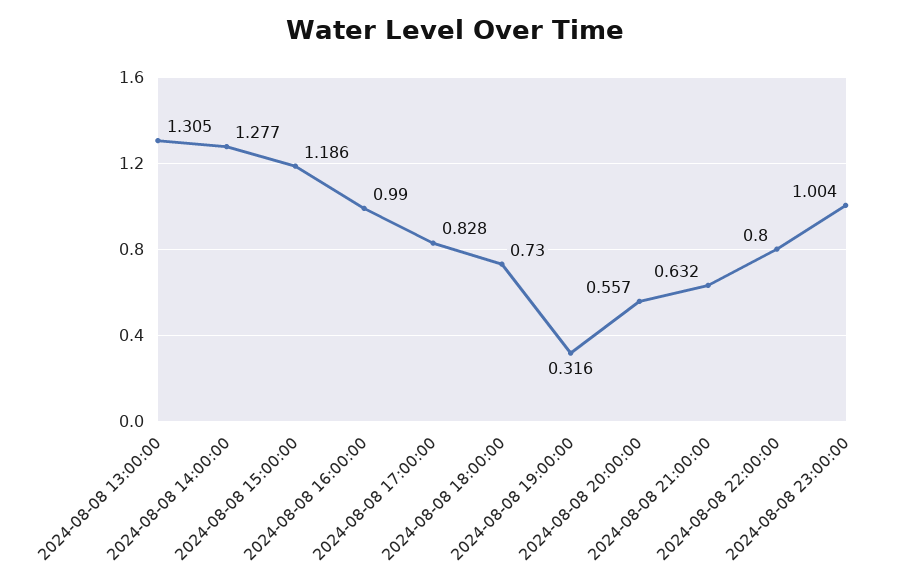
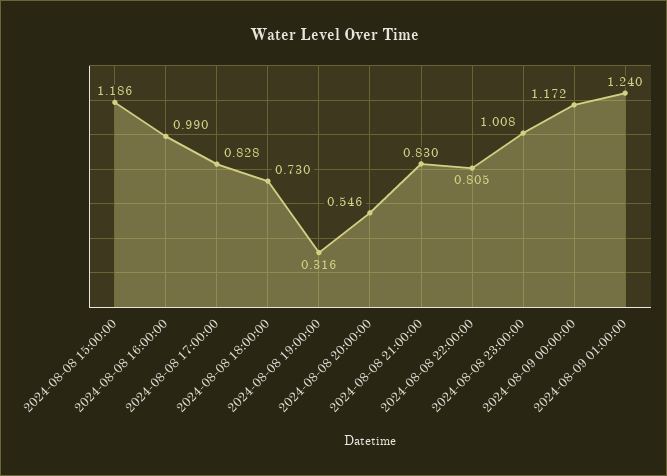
2024-08-08 13:00:00: 1.305 -> none
2024-08-08 14:00:00: 1.277 -> none
2024-08-08 20:00:00: 0.557 -> 0.546
2024-08-08 21:00:00: 0.632 -> 0.83
2024-08-08 22:00:00: 0.8 -> 0.805
2024-08-08 23:00:00: 1.004 -> 1.008
2024-08-09 00:00:00: none -> 1.172
2024-08-09 01:00:00: none -> 1.24

